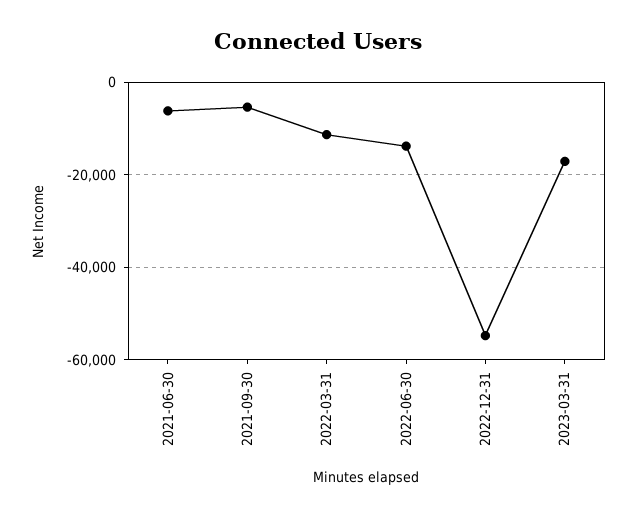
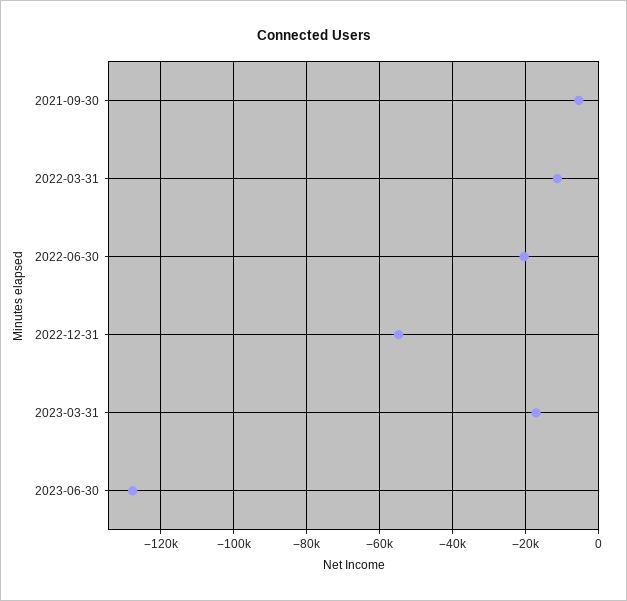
2021-06-30: -6000 -> none
2022-06-30: -14000 -> -20000
2023-06-30: none -> -128000

